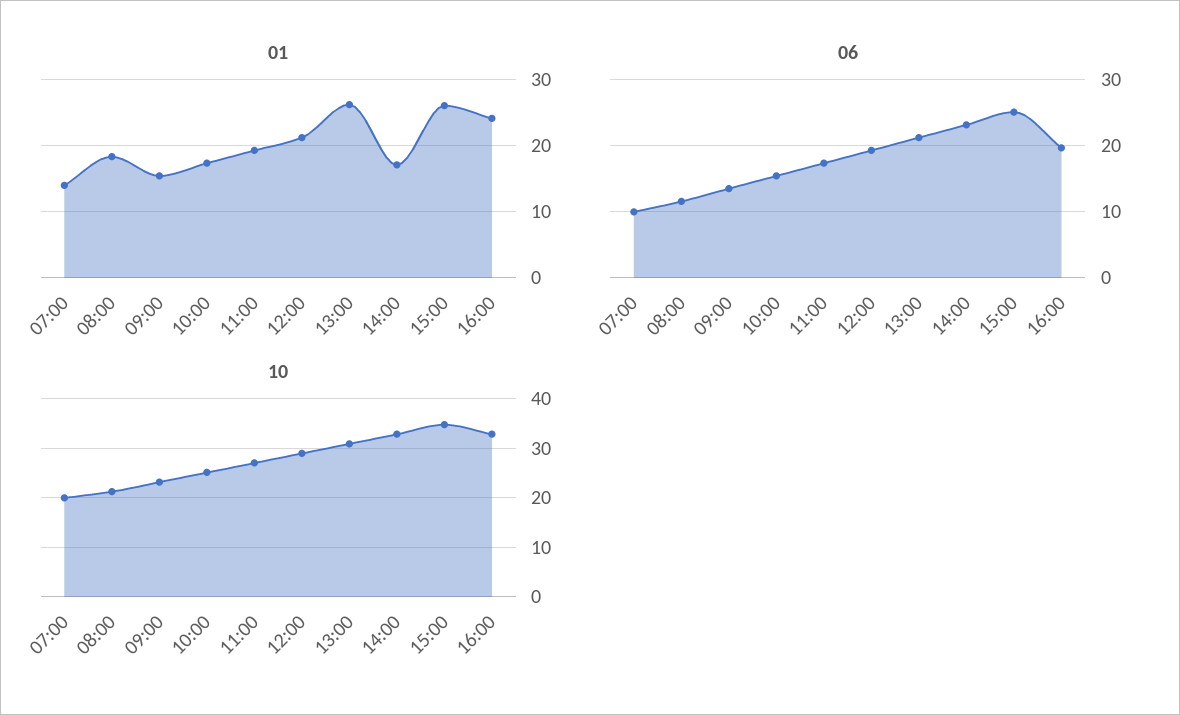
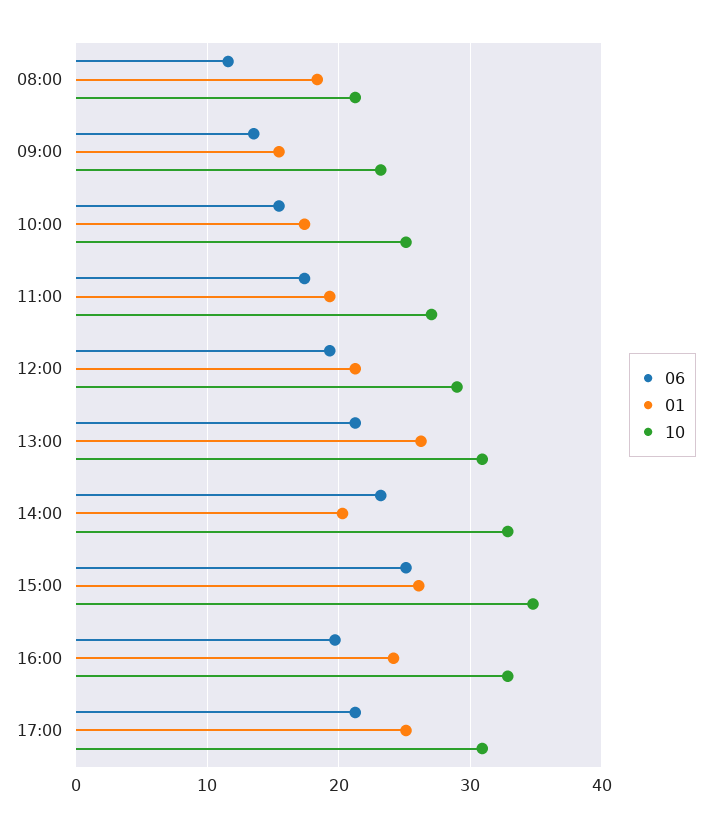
01, 07:00: 14 -> none
01, 14:00: 17 -> 20
06, 07:00: 10 -> none
10, 07:00: 20 -> none
06, 17:00: none -> 21
01, 17:00: none -> 25
10, 17:00: none -> 31

